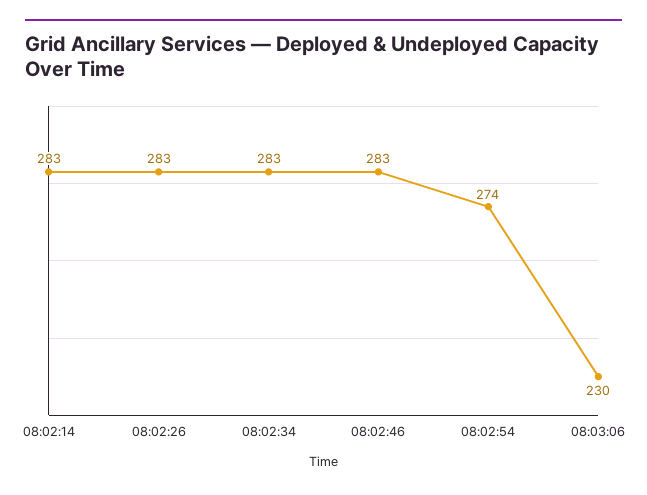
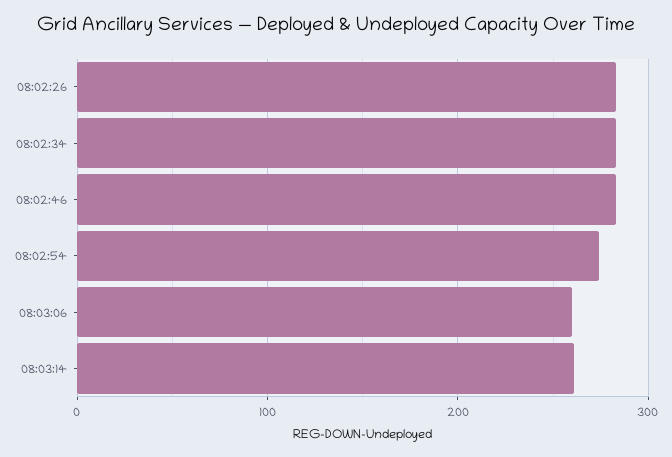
08:02:14: 283 -> none
08:03:06: 230 -> 260
08:03:14: none -> 260

